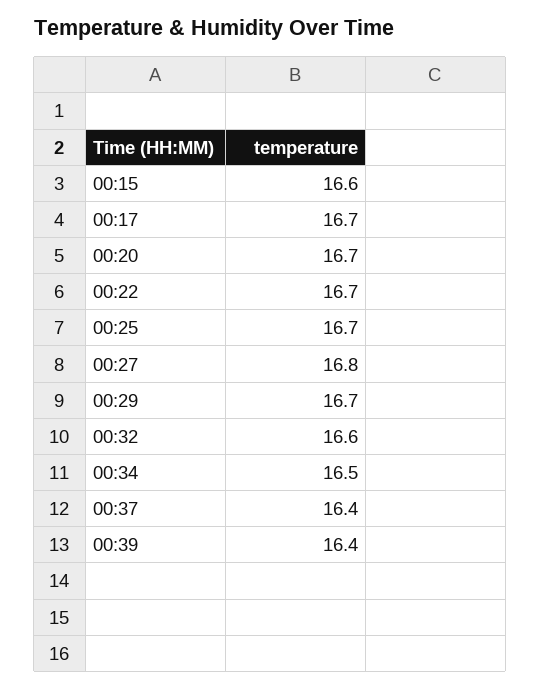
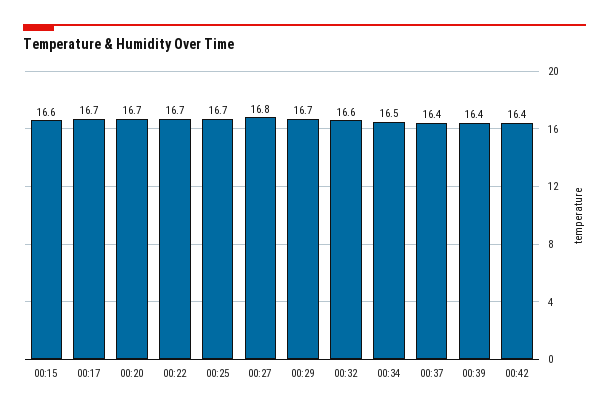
00:42: none -> 16.4

